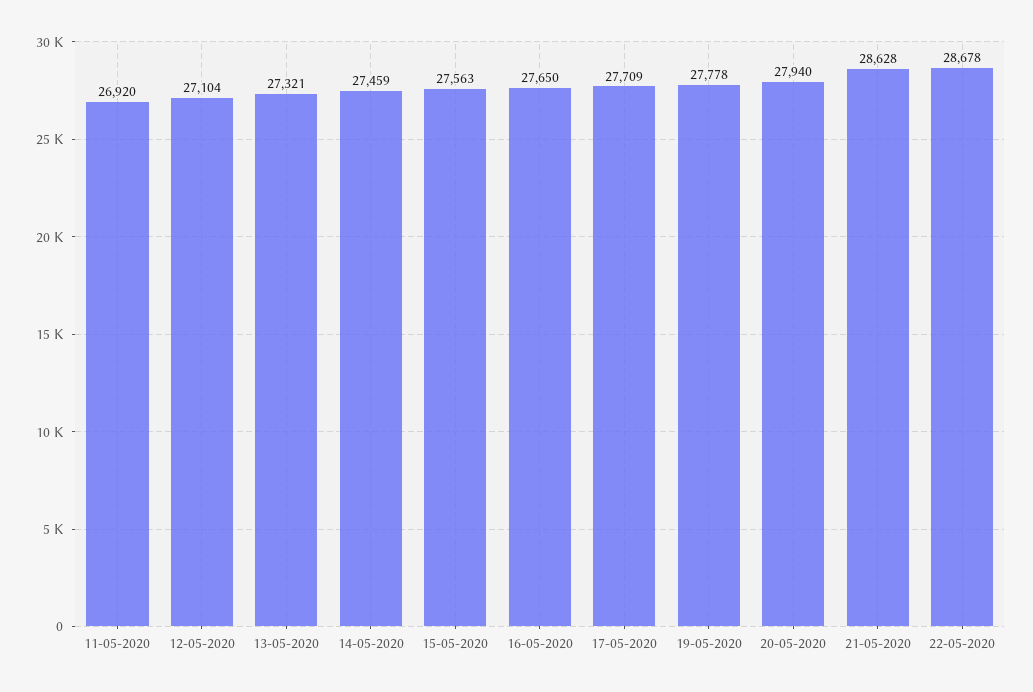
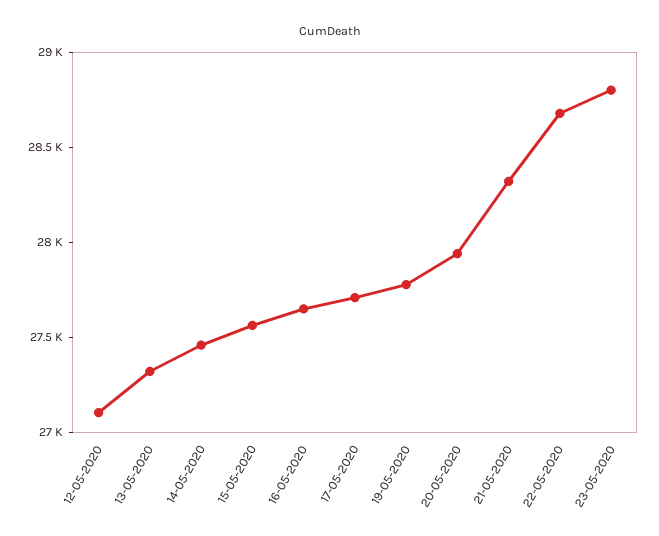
11-05-2020: 26920 -> none
21-05-2020: 28628 -> 28300
23-05-2020: none -> 28800

